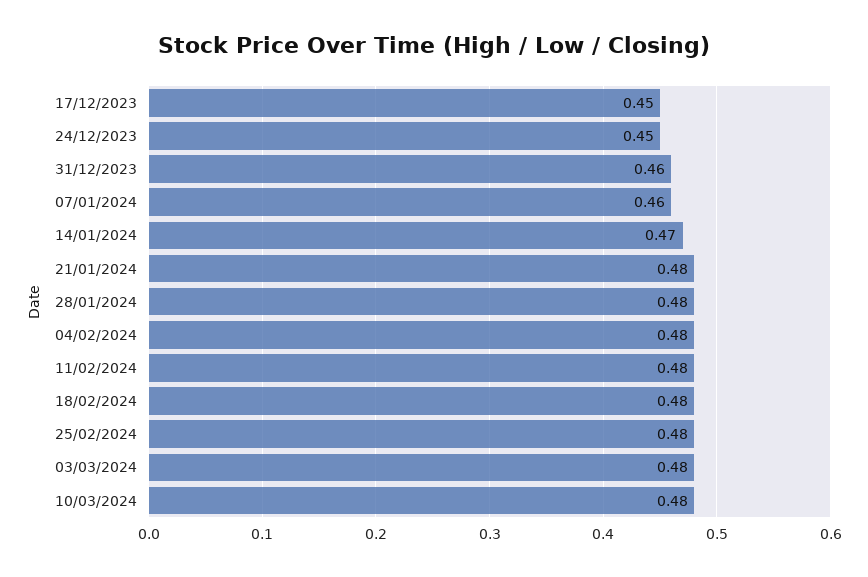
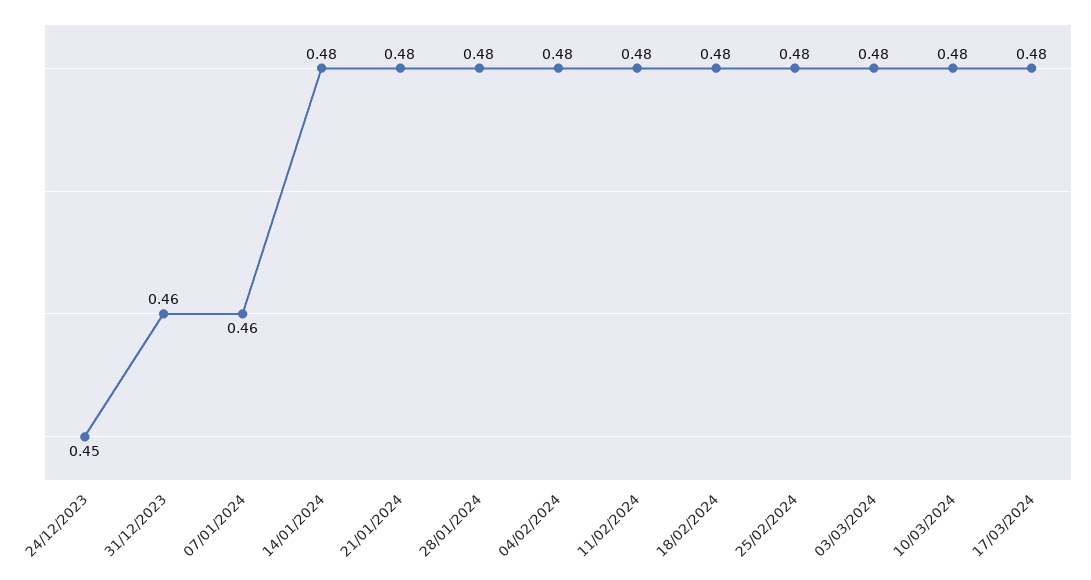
17/12/2023: 0.45 -> none
14/01/2024: 0.47 -> 0.48
17/03/2024: none -> 0.48

